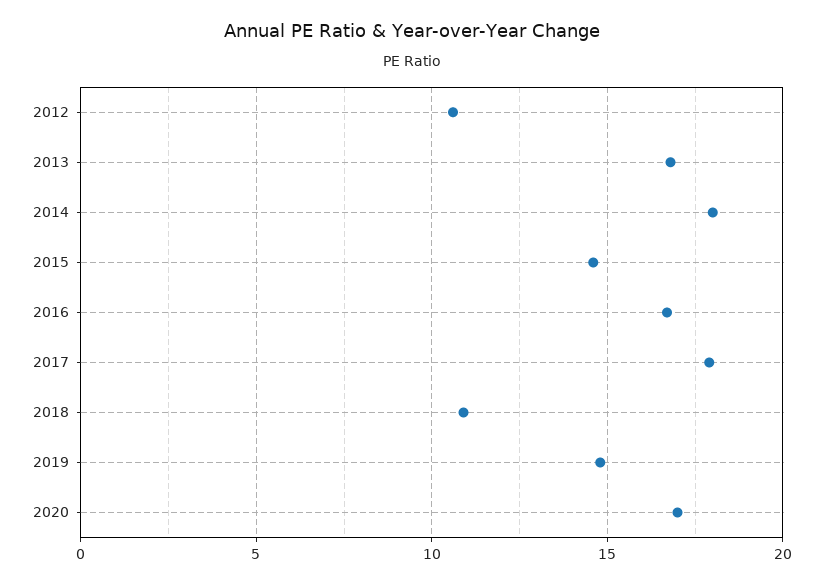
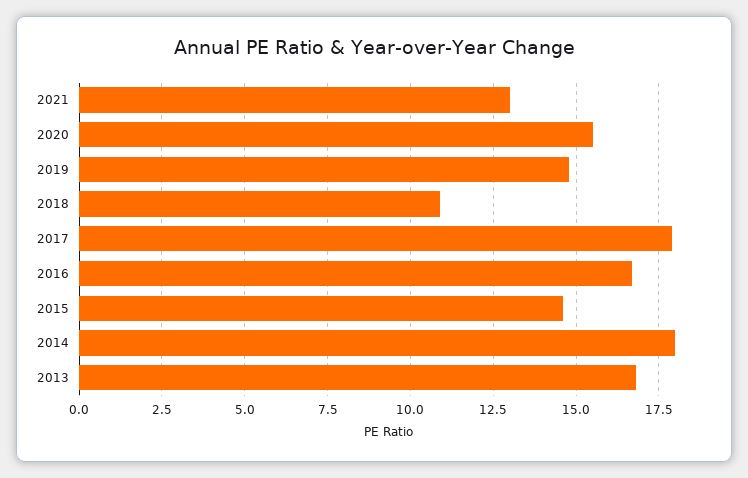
2012: 10.5 -> none
2020: 17 -> 15.5
2021: none -> 13

